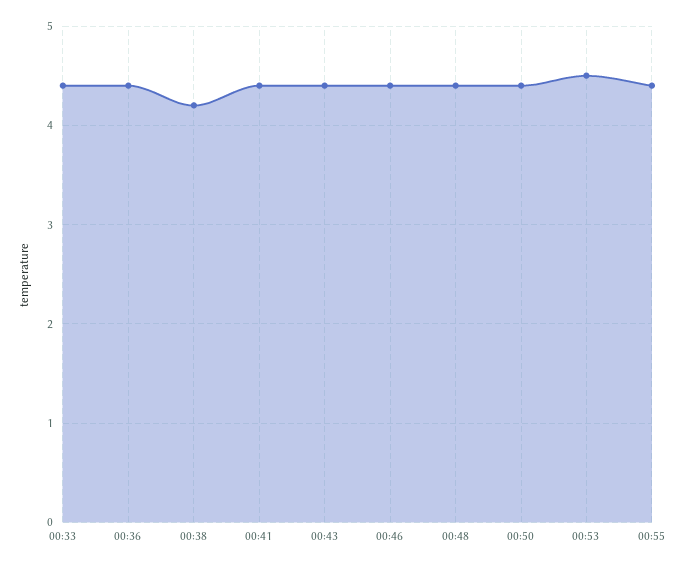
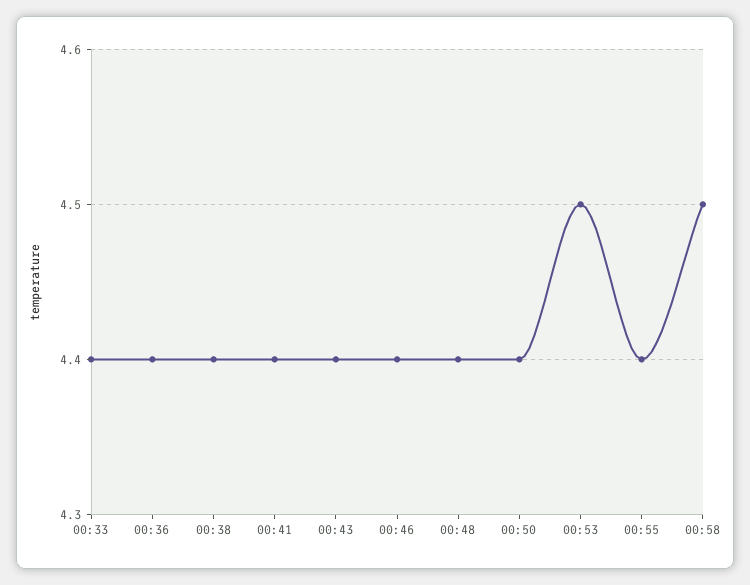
00:38: 4.2 -> 4.4
00:58: none -> 4.5

